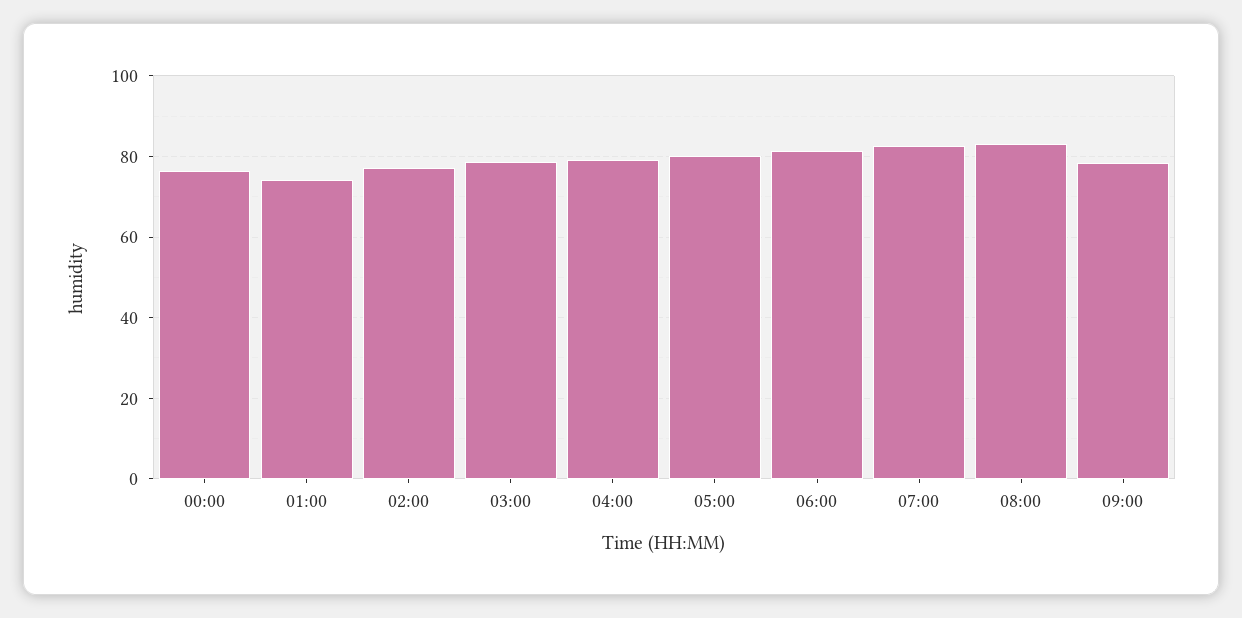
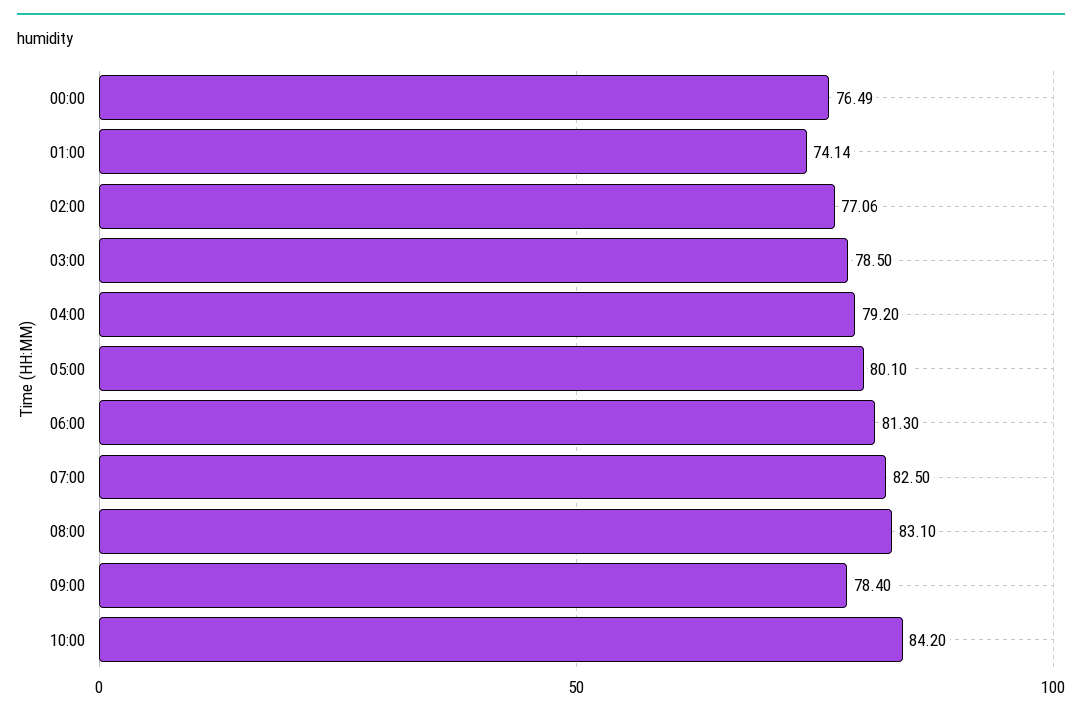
10:00: none -> 84.2

